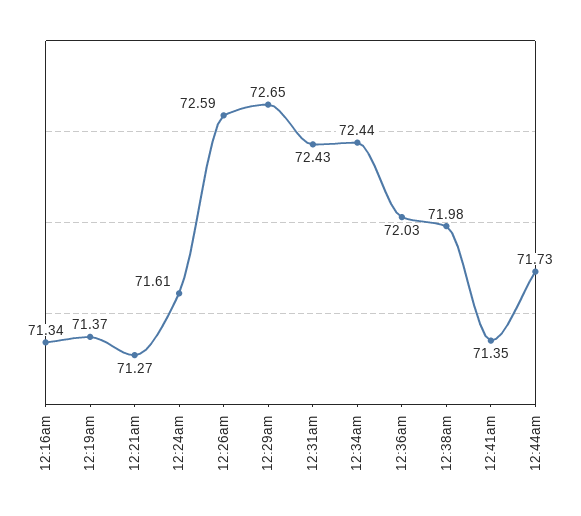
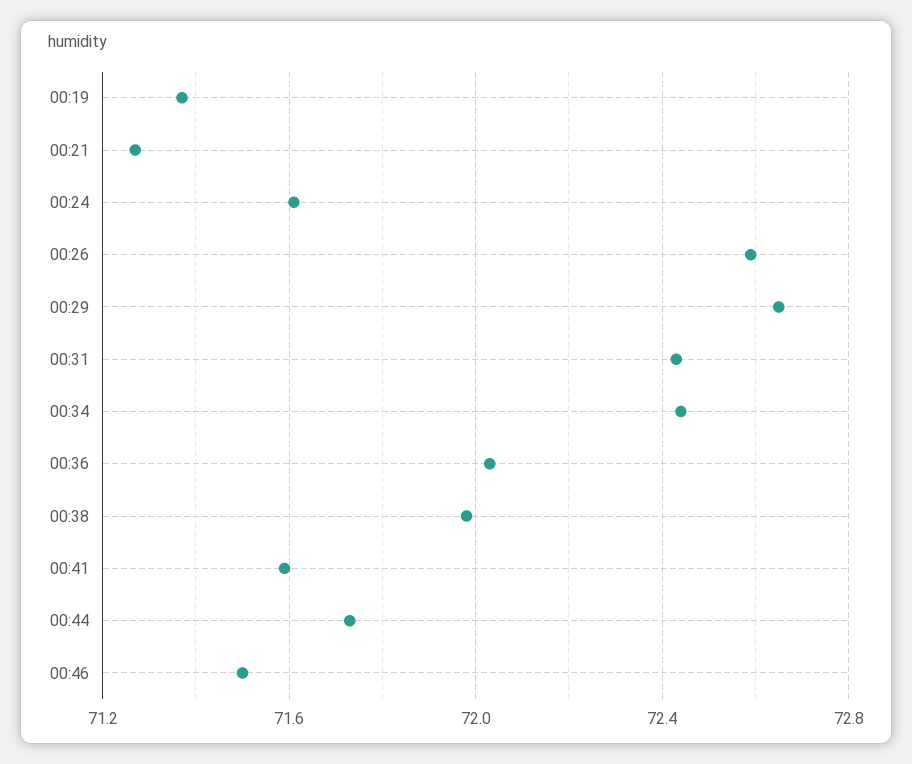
12:16am: 71.34 -> none
12:41am: 71.35 -> 71.6
00:46: none -> 71.5

